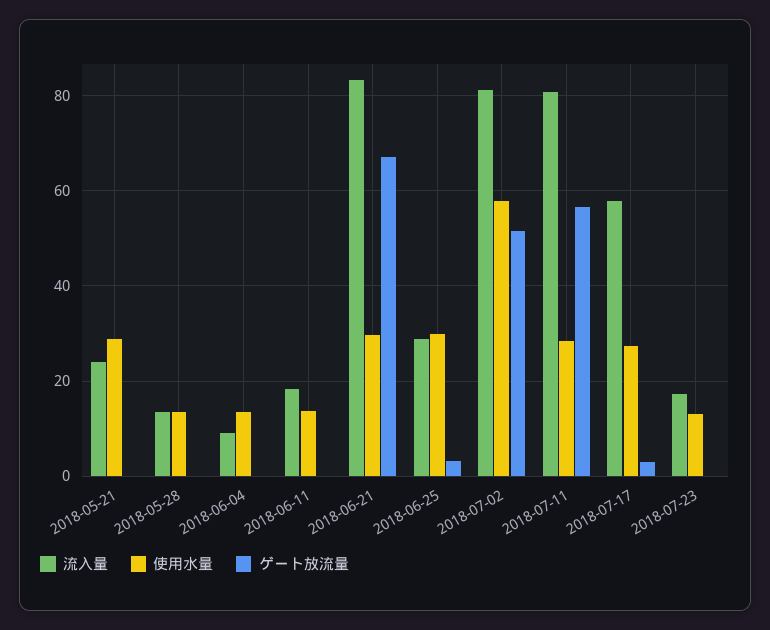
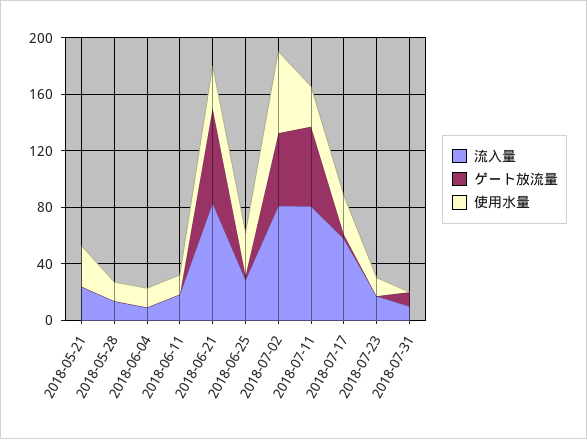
流入量, 2018-07-31: none -> 10
ゲート放流量, 2018-07-31: none -> 10
使用水量, 2018-07-31: none -> 0

